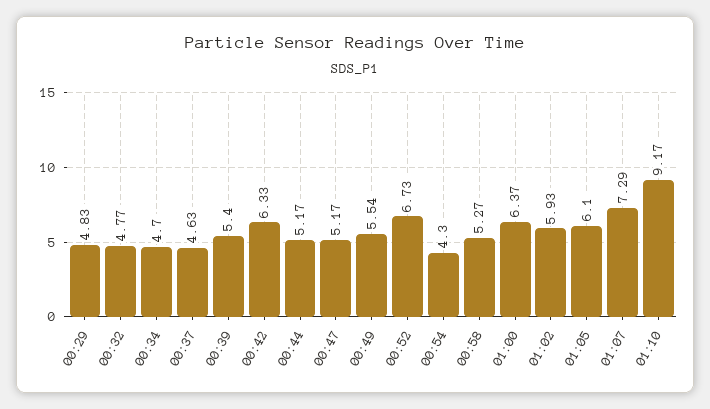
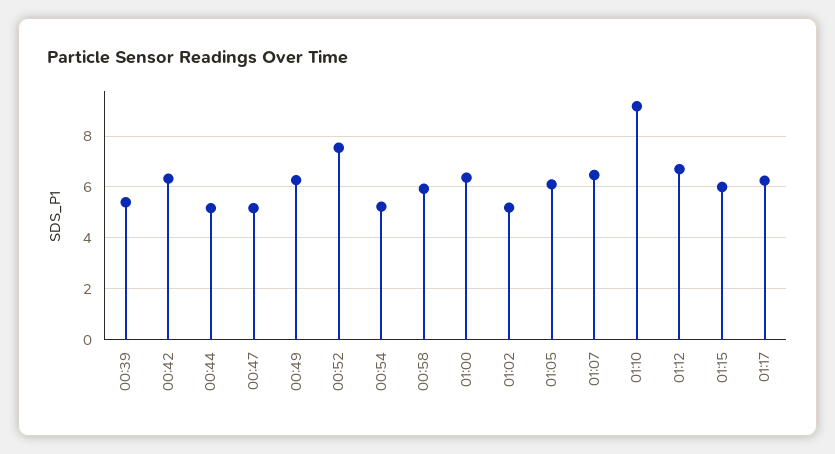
00:29: 4.83 -> none
00:32: 4.77 -> none
00:34: 4.7 -> none
00:37: 4.63 -> none
00:49: 5.54 -> 6.25
00:52: 6.73 -> 7.5
00:54: 4.3 -> 5.25
00:58: 5.27 -> 6
01:02: 5.93 -> 5.25
01:07: 7.29 -> 6.5
01:12: none -> 6.75
01:15: none -> 6
01:17: none -> 6.25

